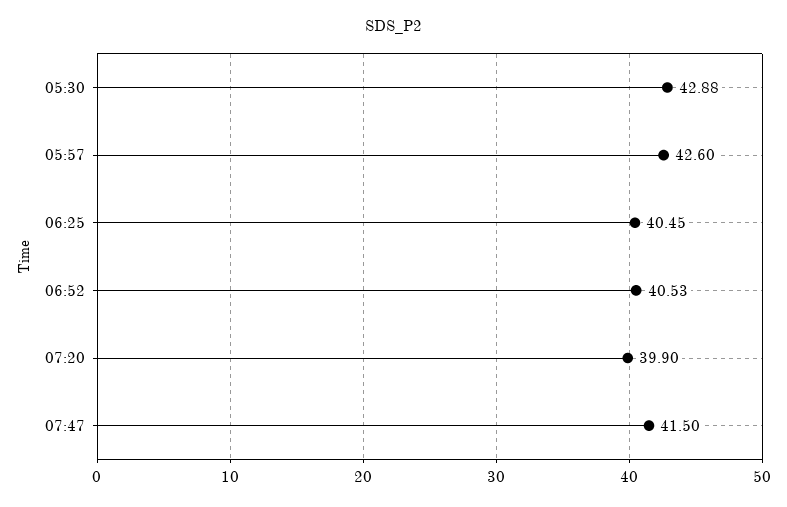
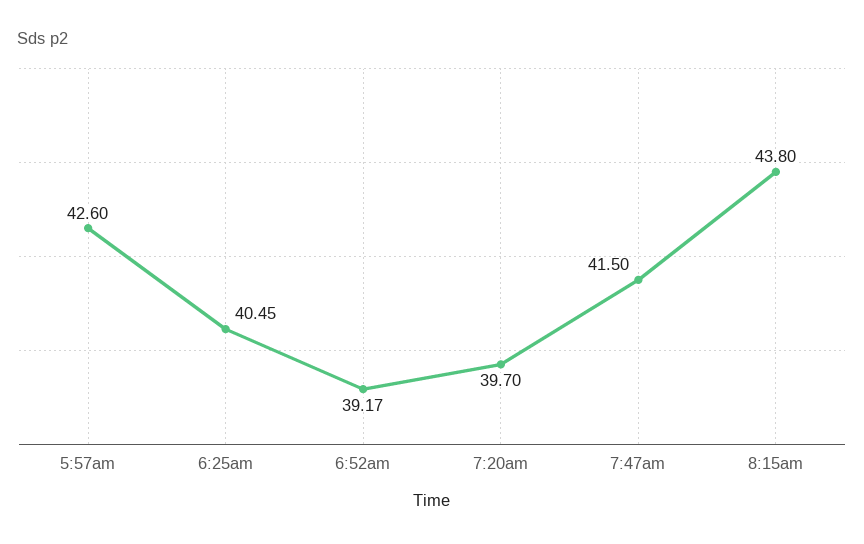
05:30: 42.88 -> none
06:52: 40.53 -> 39.17
07:20: 39.9 -> 39.7
8:15am: none -> 43.8

